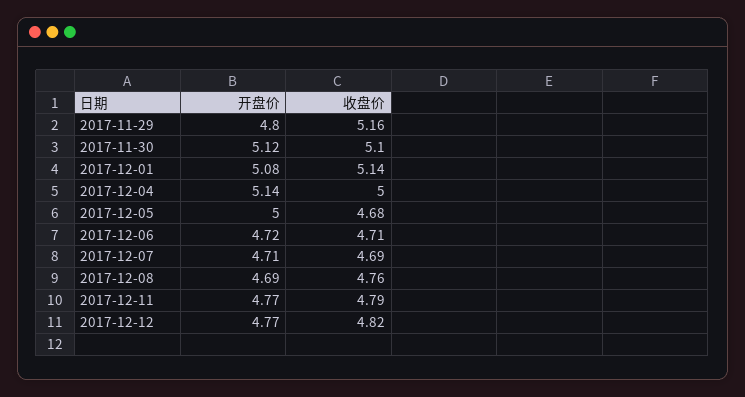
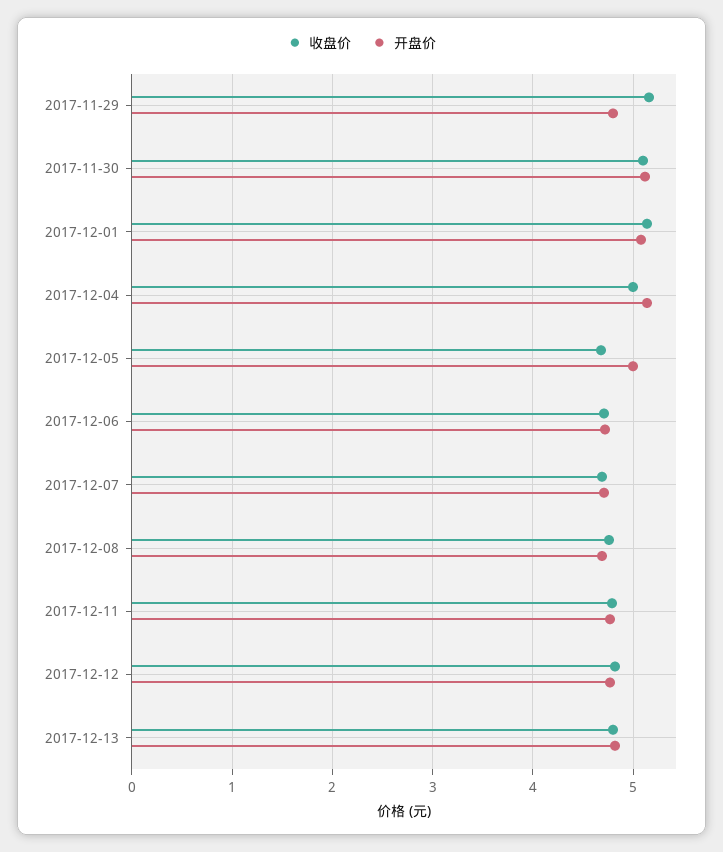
收盘价, 2017-12-13: none -> 4.8
开盘价, 2017-12-13: none -> 4.8

